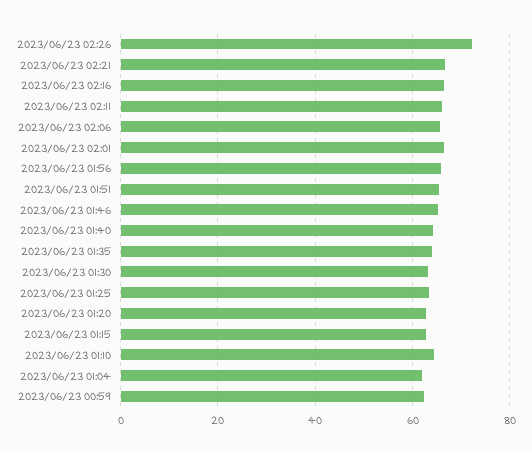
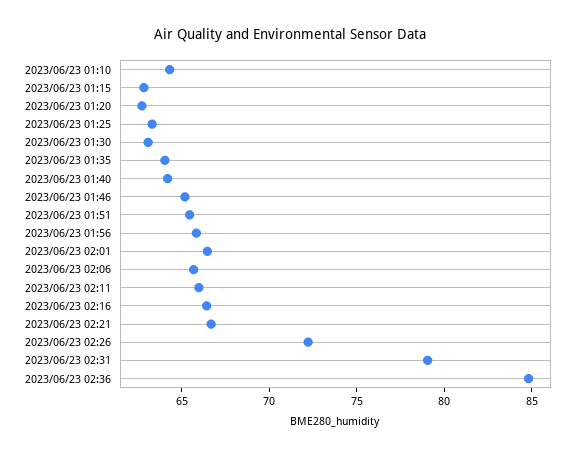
2023/06/23 01:04: 62 -> none
2023/06/23 00:59: 62 -> none
2023/06/23 02:31: none -> 79
2023/06/23 02:36: none -> 85

